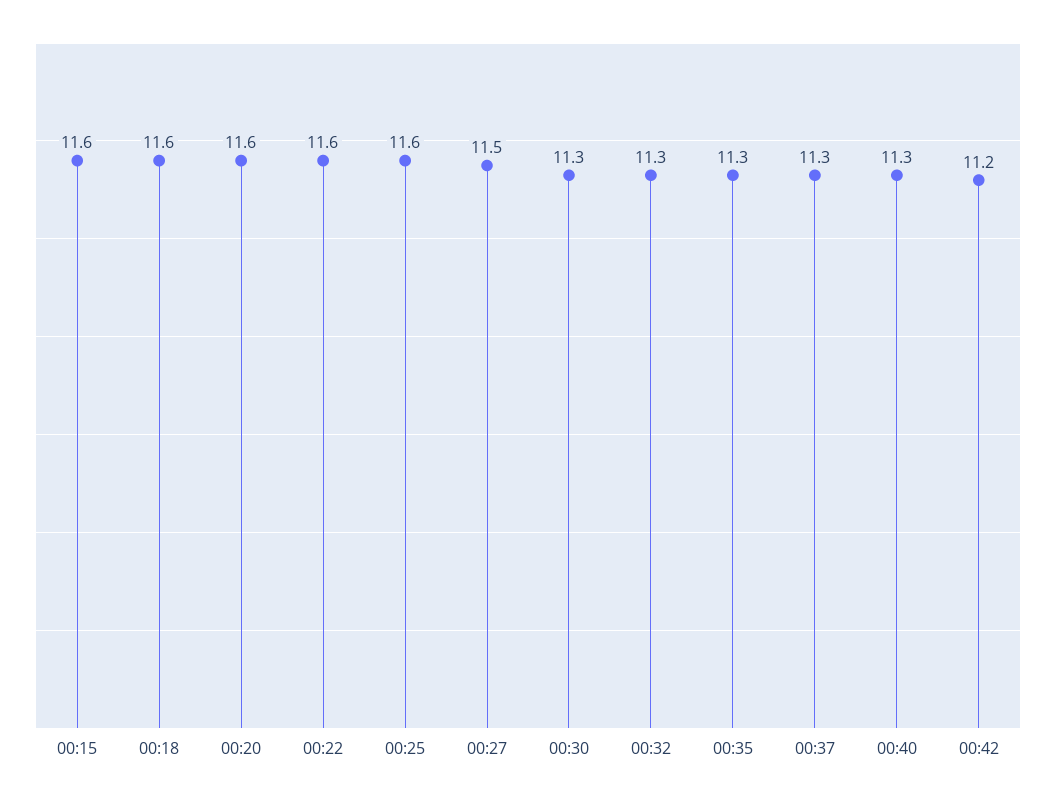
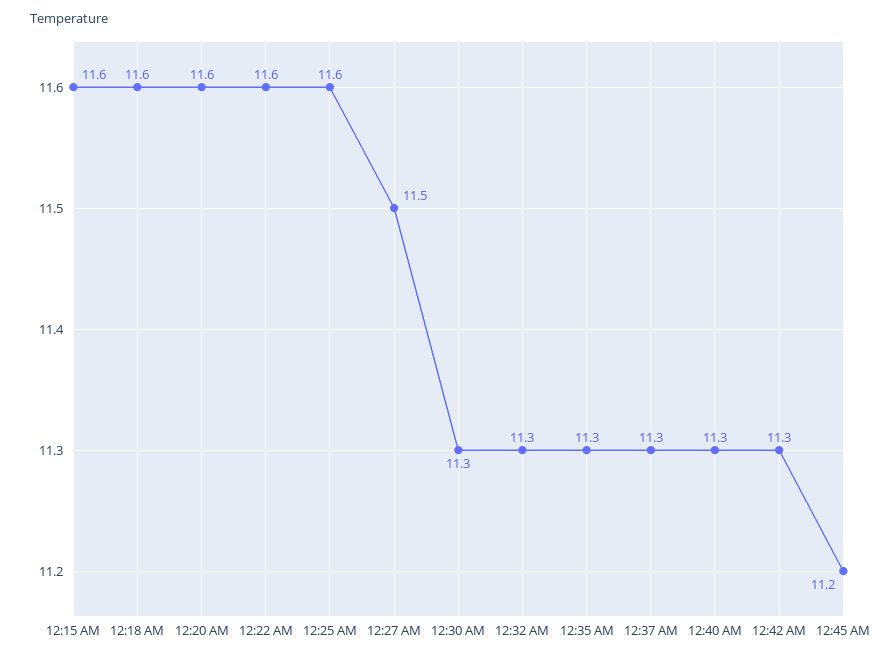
00:42: 11.2 -> 11.3
12:45 AM: none -> 11.2

